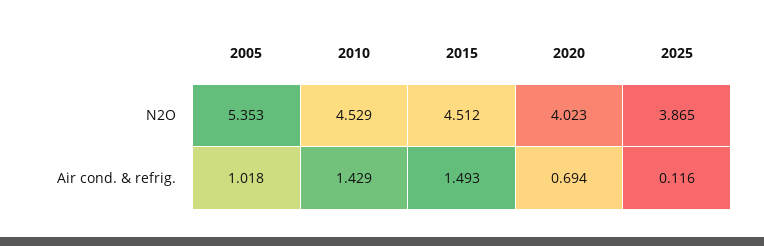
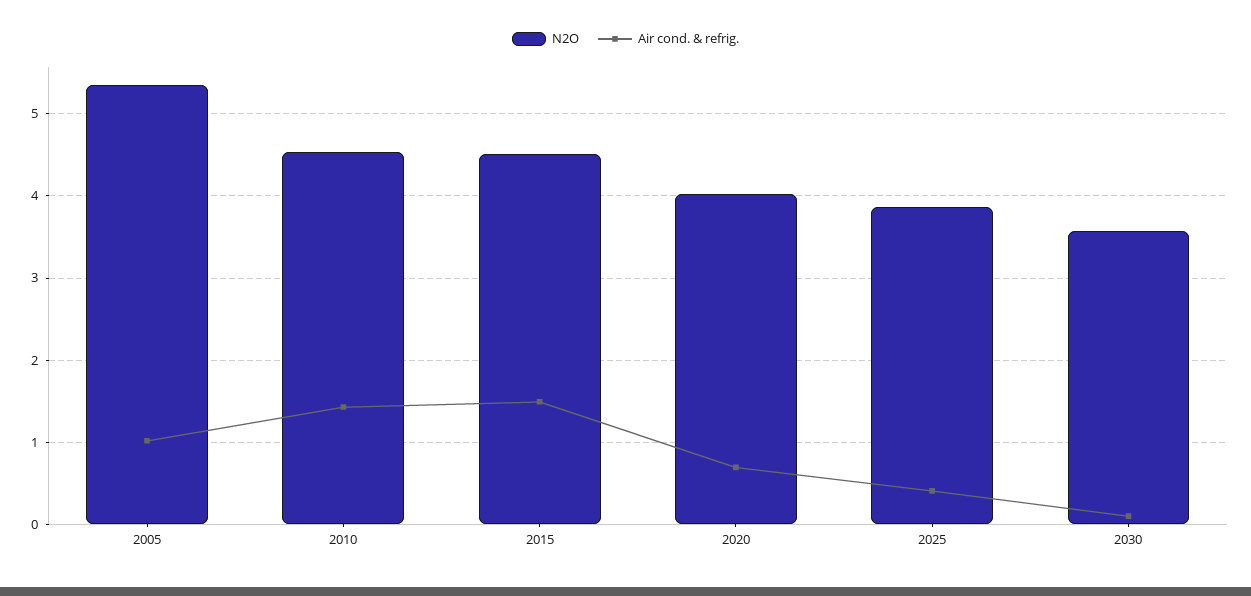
Air cond. & refrig., 2025: 0.116 -> 0.4
N2O, 2030: none -> 3.6
Air cond. & refrig., 2030: none -> 0.1

